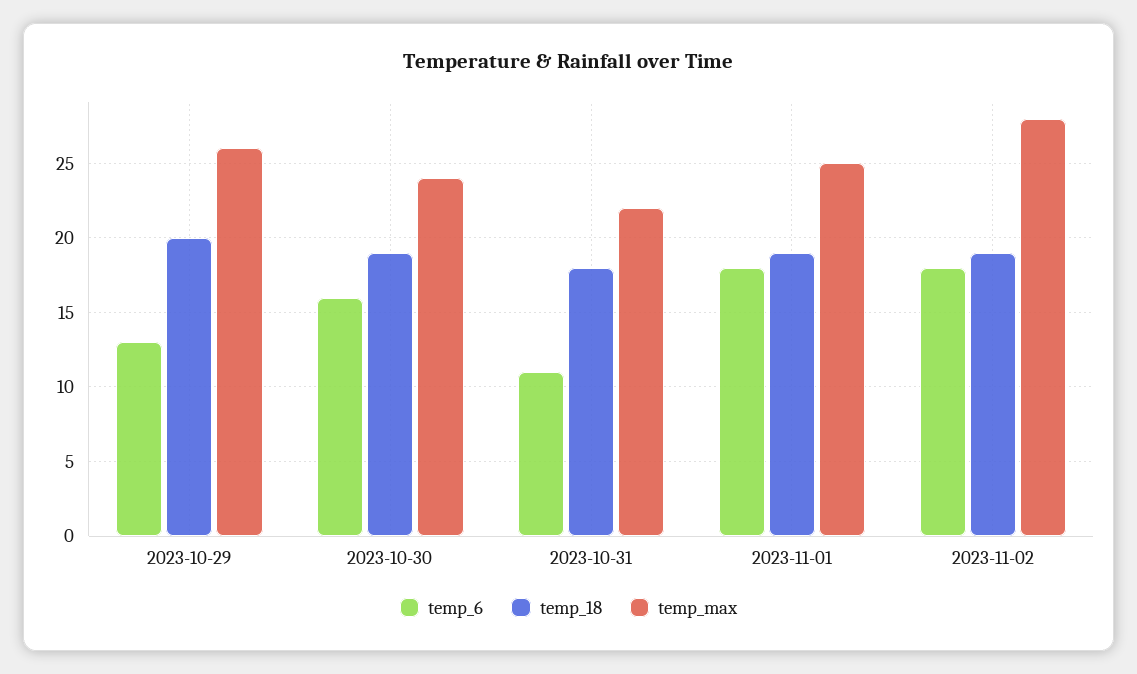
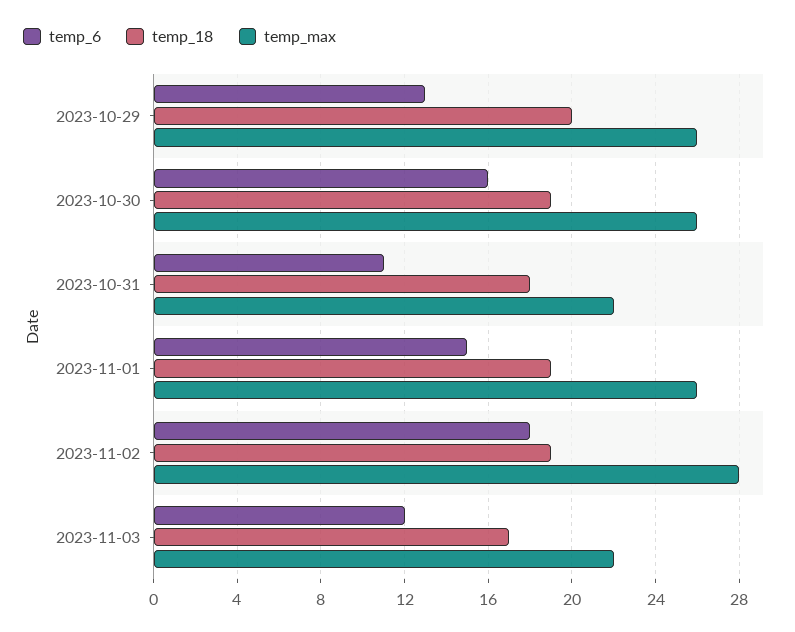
temp_max, 2023-10-30: 24 -> 26
temp_6, 2023-11-01: 18 -> 15
temp_max, 2023-11-01: 25 -> 26
temp_6, 2023-11-03: none -> 12
temp_18, 2023-11-03: none -> 17
temp_max, 2023-11-03: none -> 22

